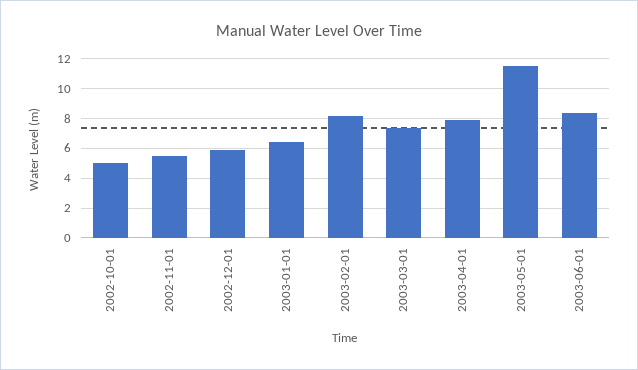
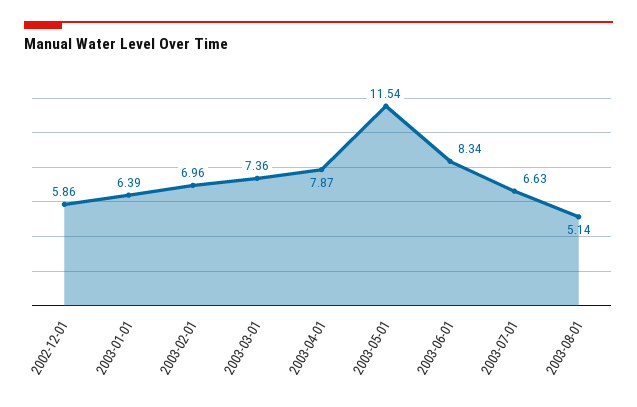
2002-10-01: 5 -> none
2002-11-01: 5.5 -> none
2003-02-01: 8 -> 6.96
2003-07-01: none -> 6.63
2003-08-01: none -> 5.14

